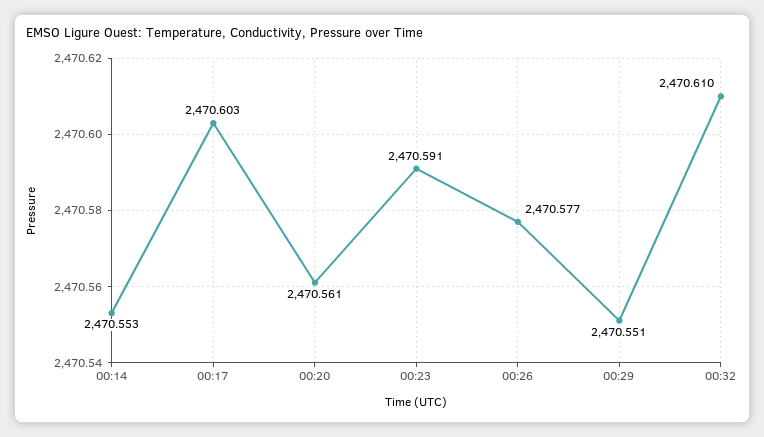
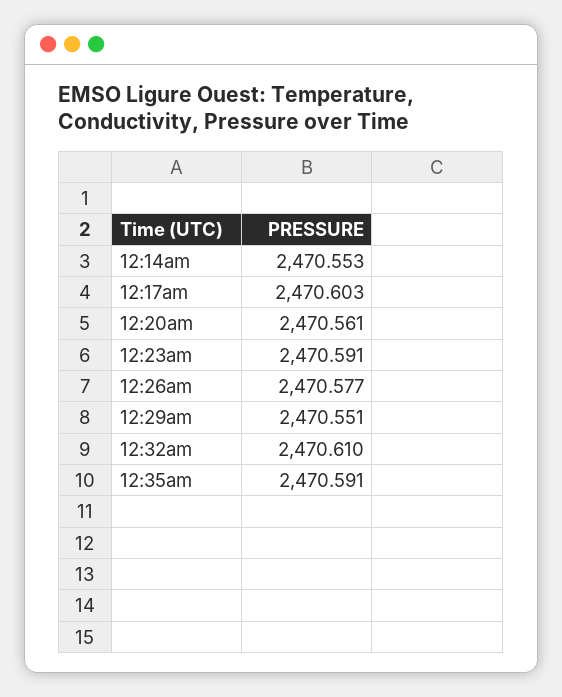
12:35am: none -> 2470.591

